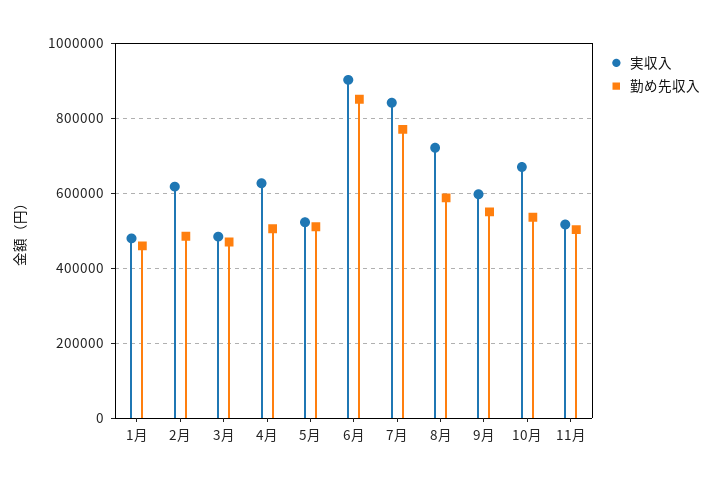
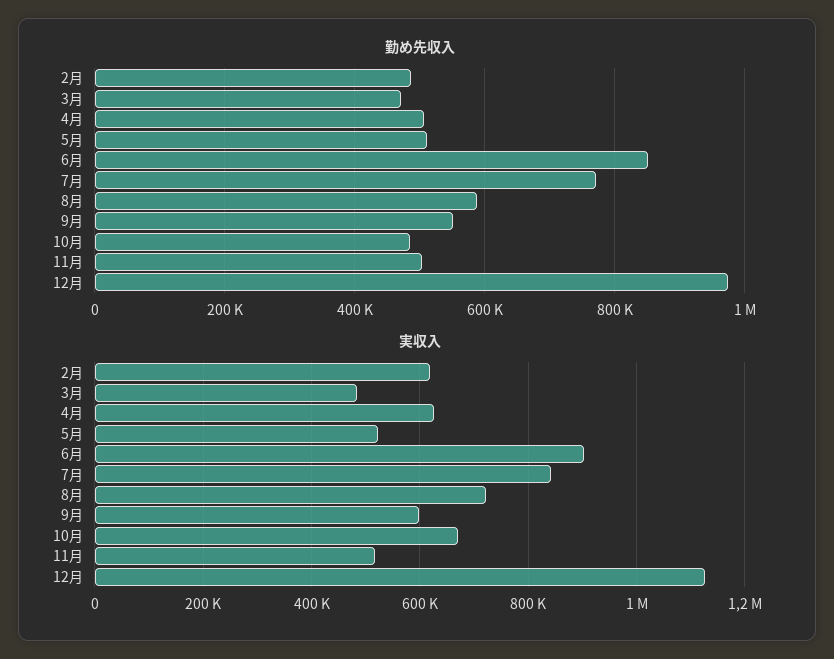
実収入, 1月: 480000 -> none
勤め先収入, 1月: 460000 -> none
勤め先収入, 10月: 540000 -> 480000
勤め先収入, 12月: none -> 980000
実収入, 12月: none -> 1120000

